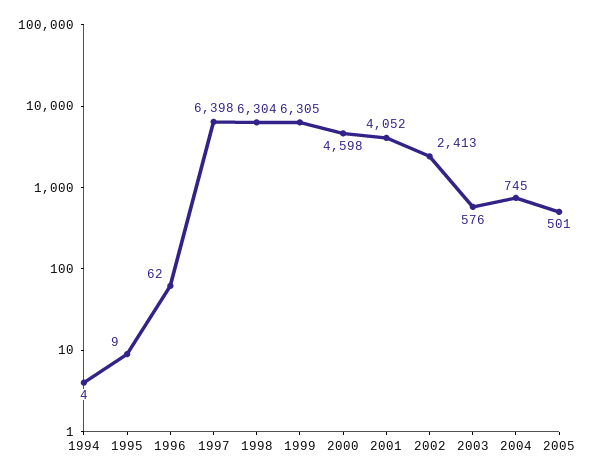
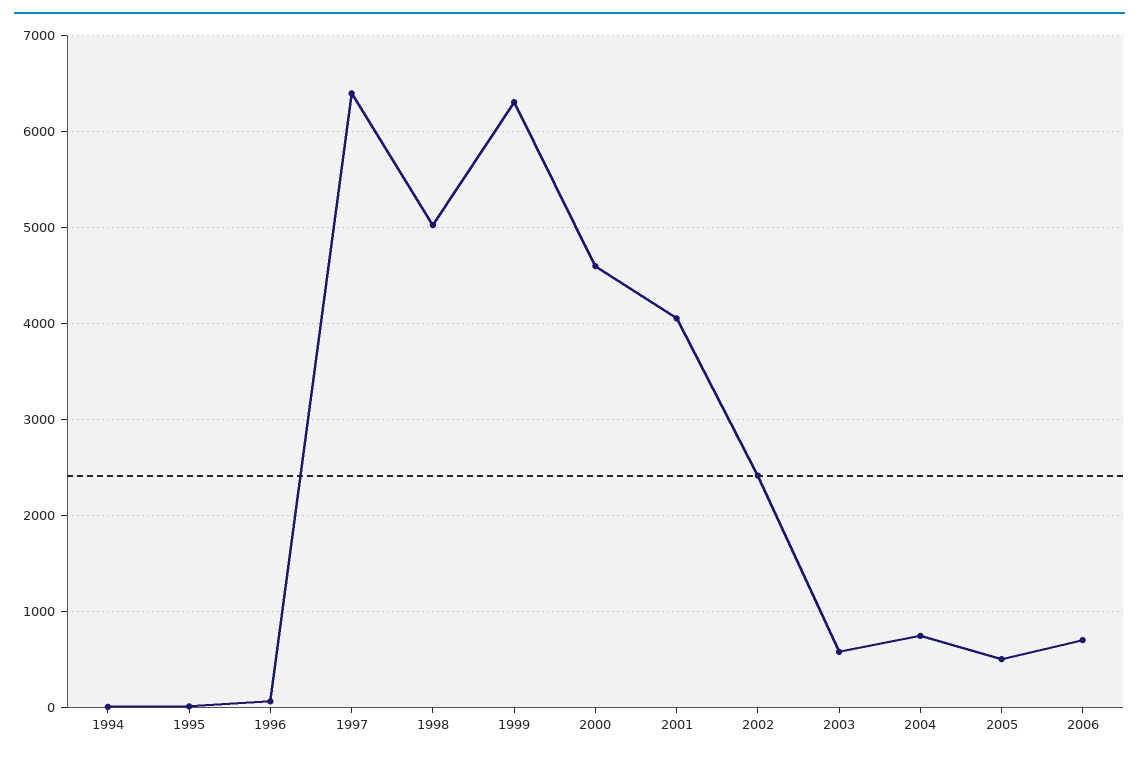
1998: 6304 -> 5000
2006: none -> 700

